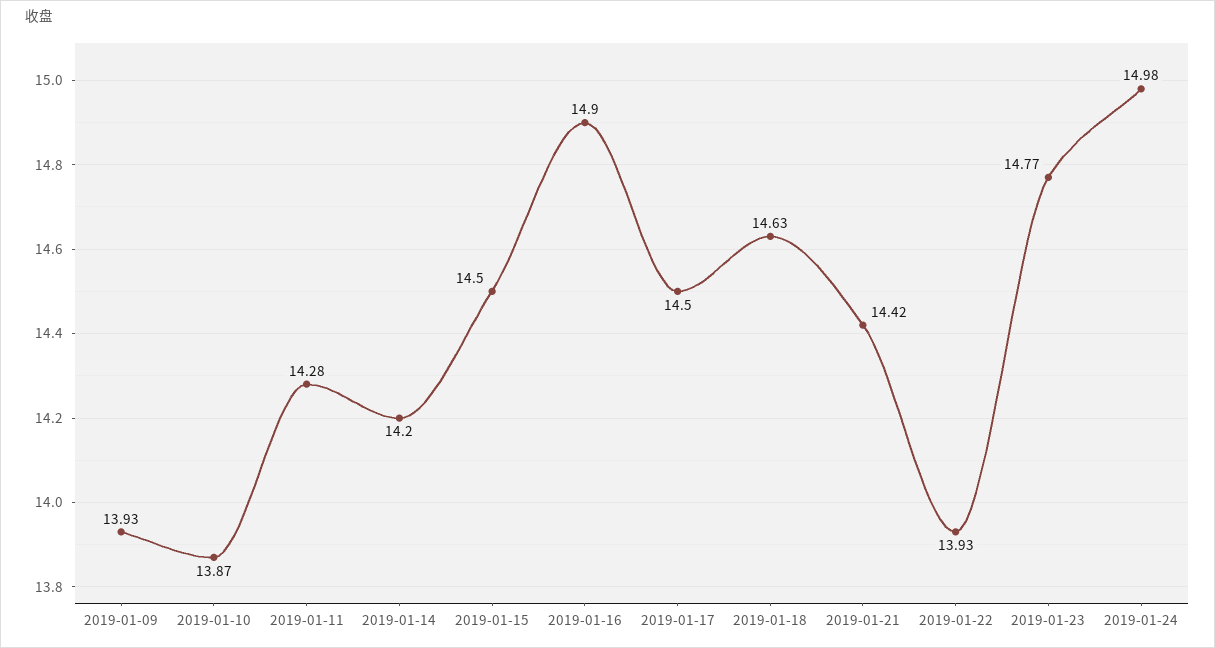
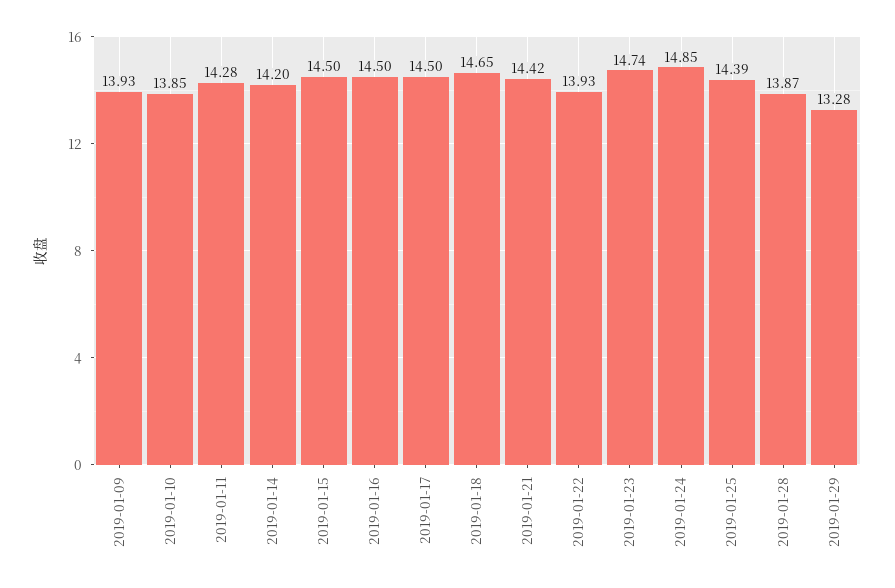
2019-01-10: 13.87 -> 13.85
2019-01-16: 14.9 -> 14.5
2019-01-18: 14.63 -> 14.65
2019-01-23: 14.77 -> 14.74
2019-01-24: 14.98 -> 14.85
2019-01-25: none -> 14.39
2019-01-28: none -> 13.87
2019-01-29: none -> 13.28

